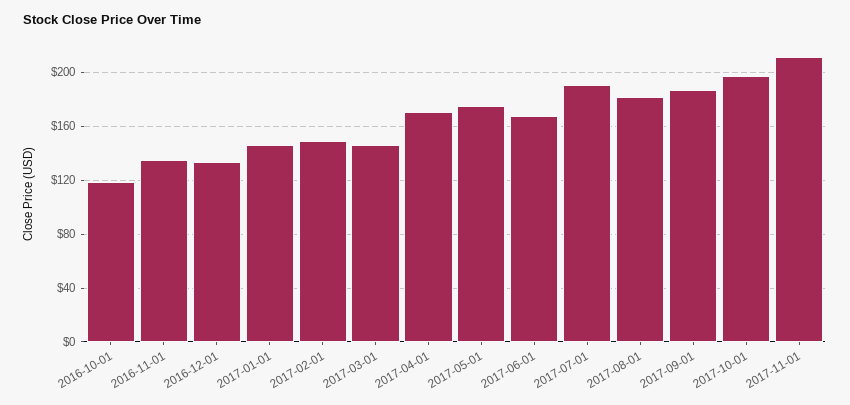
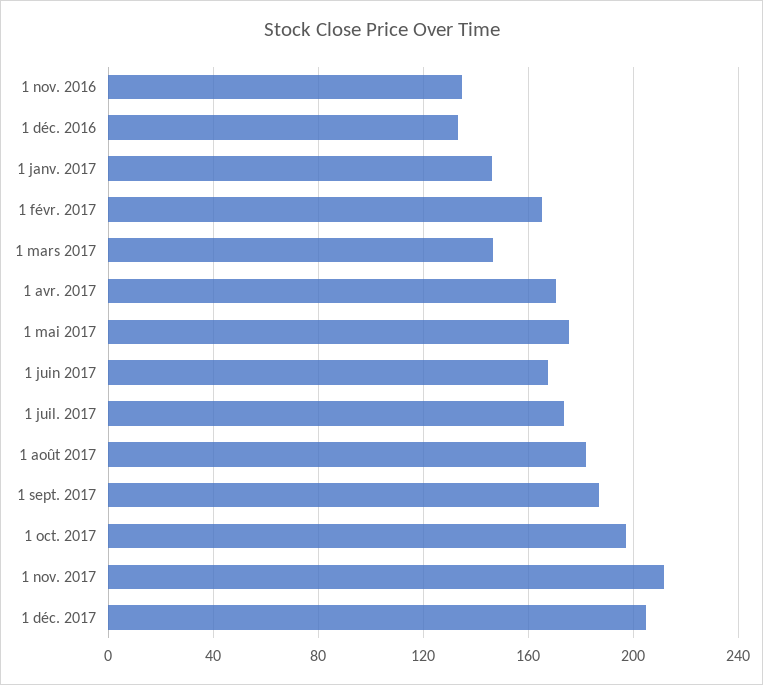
2016-10-01: 120 -> none
2017-02-01: 150 -> 165
2017-07-01: 190 -> 175
1 déc. 2017: none -> 205

